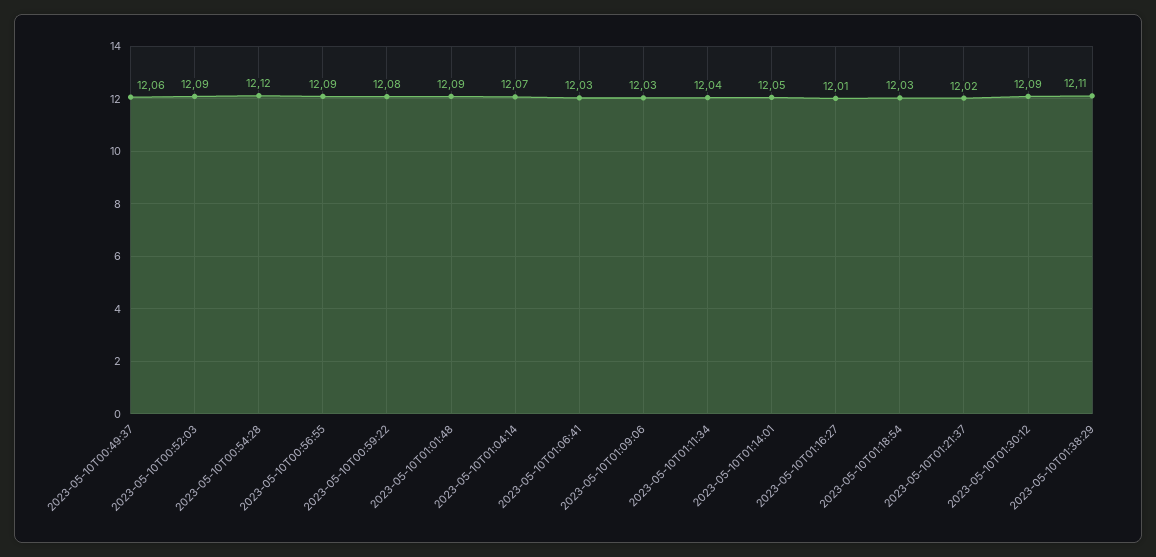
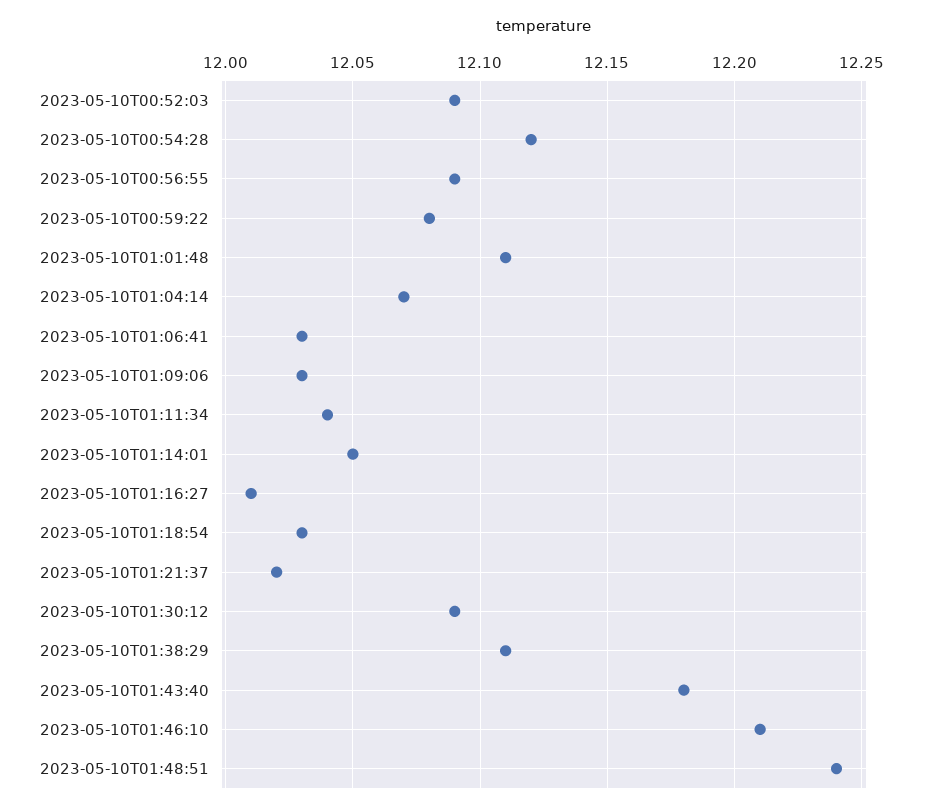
2023-05-10T00:49:37: 12.06 -> none
2023-05-10T01:01:48: 12.09 -> 12.11
2023-05-10T01:43:40: none -> 12.18
2023-05-10T01:46:10: none -> 12.21
2023-05-10T01:48:51: none -> 12.24

